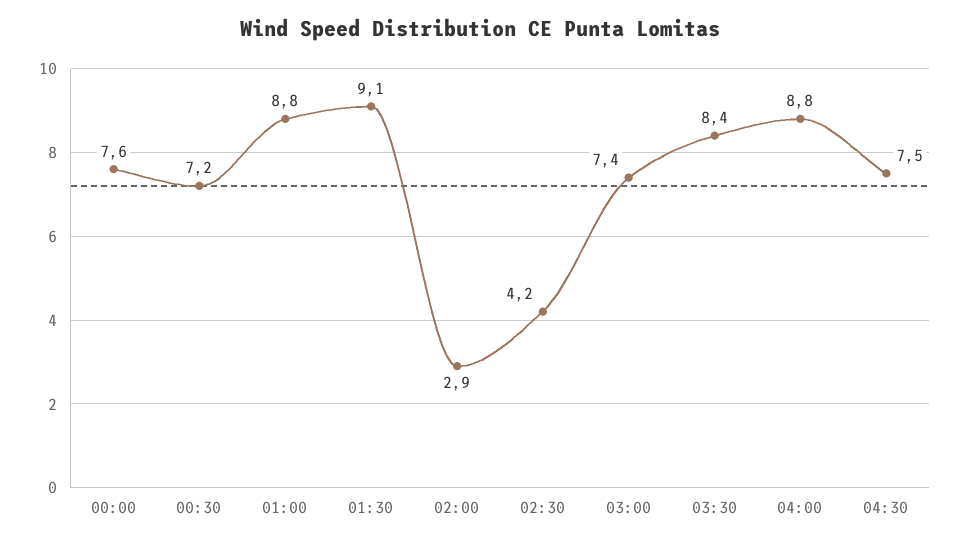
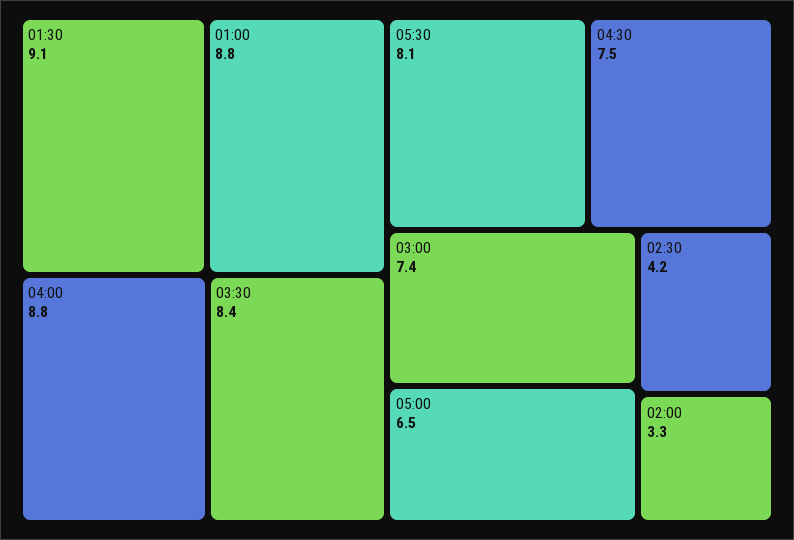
00:00: 7.6 -> none
00:30: 7.2 -> none
02:00: 2.9 -> 3.3
05:30: none -> 8.1
05:00: none -> 6.5

